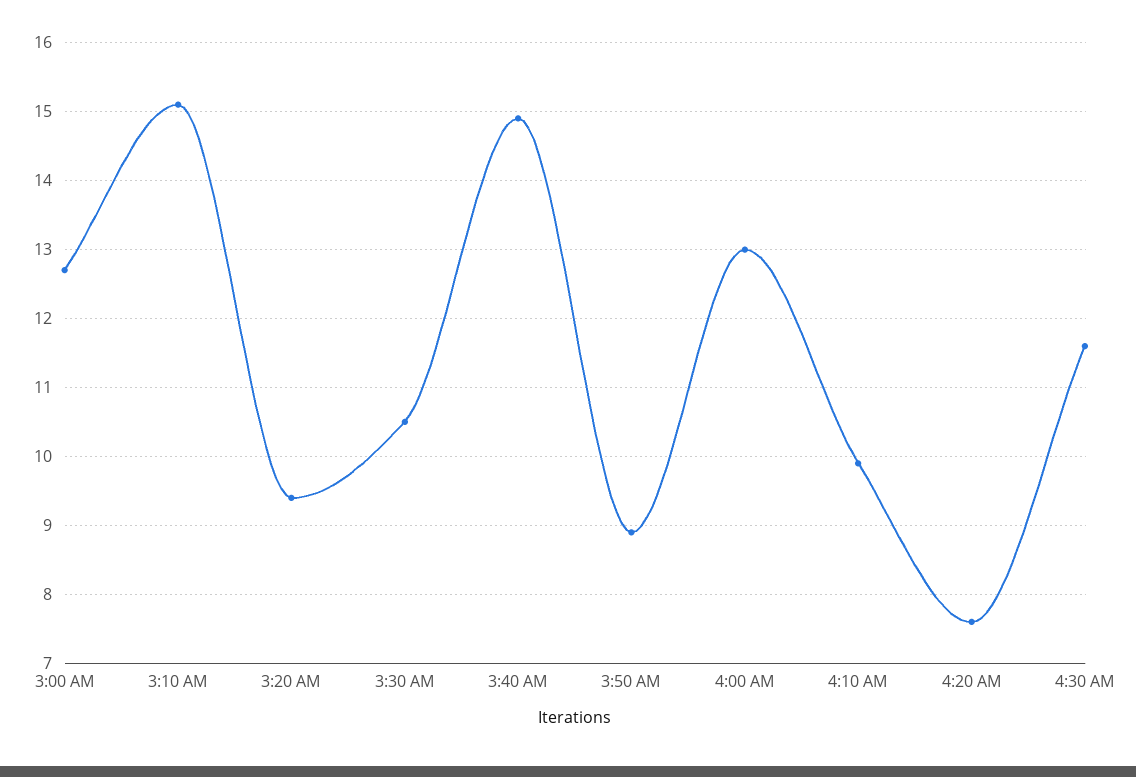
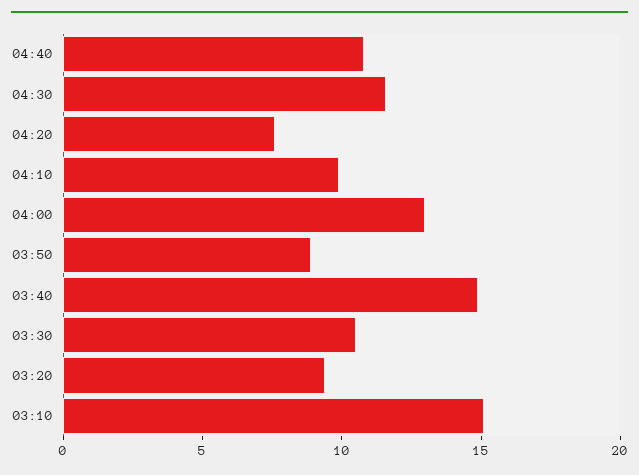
3:00 AM: 12.7 -> none
04:40: none -> 11

